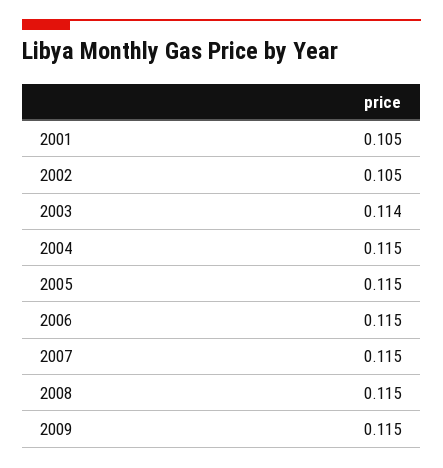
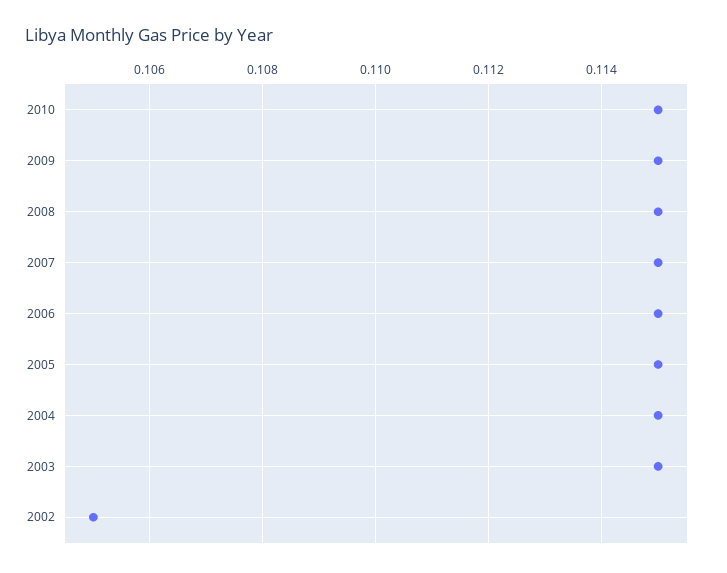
2001: 0.105 -> none
2003: 0.114 -> 0.115
2010: none -> 0.115

